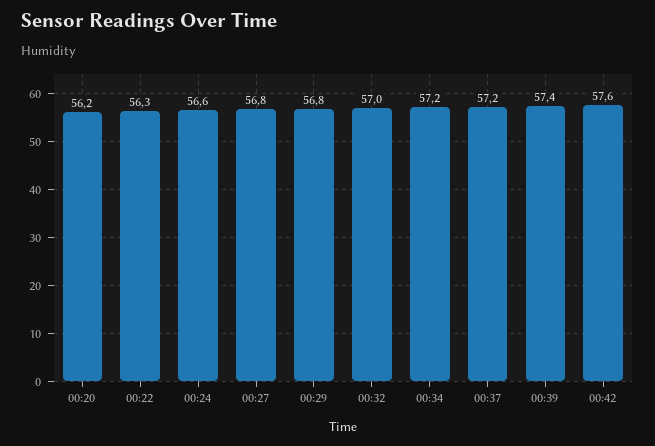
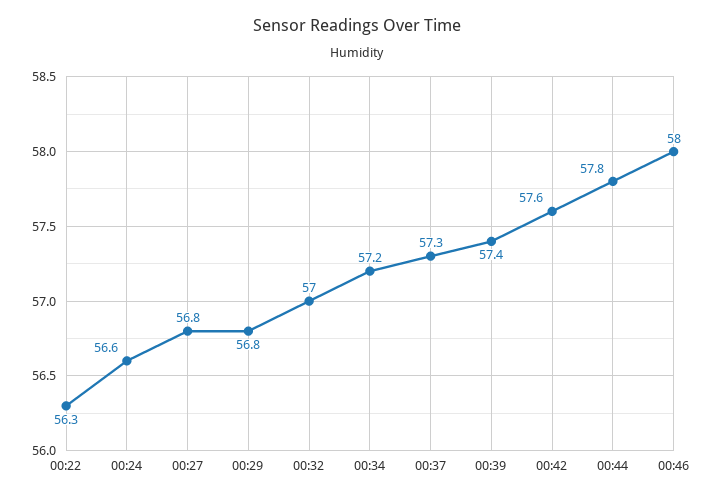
00:20: 56.2 -> none
00:37: 57.2 -> 57.3
00:44: none -> 57.8
00:46: none -> 58

